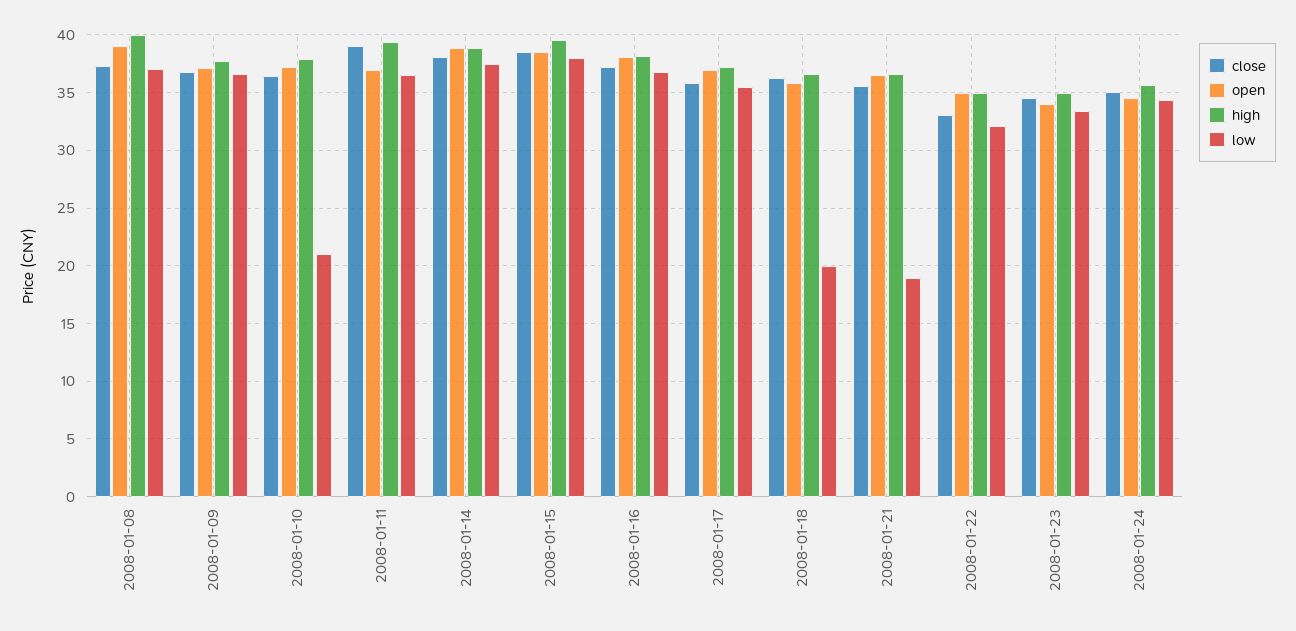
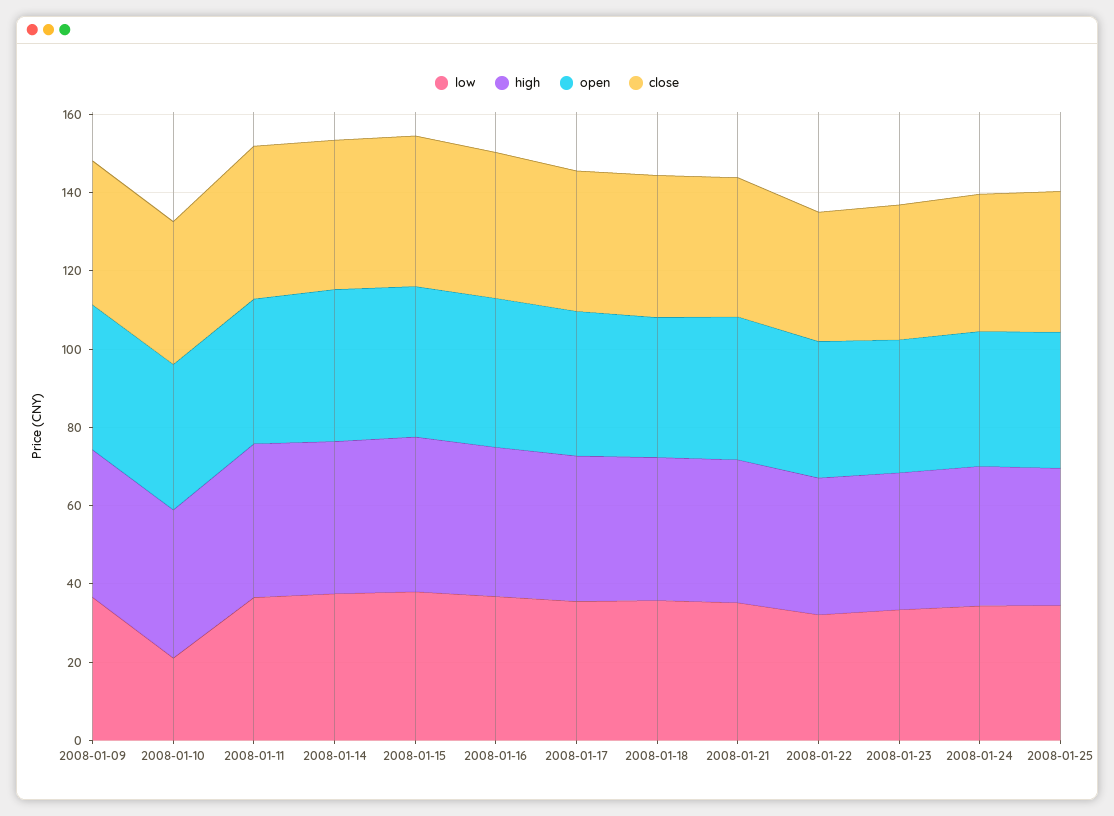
close, 2008-01-08: 37 -> none
open, 2008-01-08: 39 -> none
high, 2008-01-08: 40 -> none
low, 2008-01-08: 37 -> none
low, 2008-01-18: 20 -> 35
low, 2008-01-21: 19 -> 35
low, 2008-01-25: none -> 35
high, 2008-01-25: none -> 35
open, 2008-01-25: none -> 35
close, 2008-01-25: none -> 35

